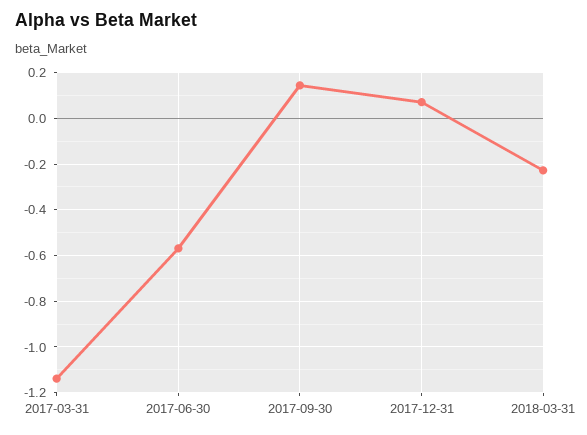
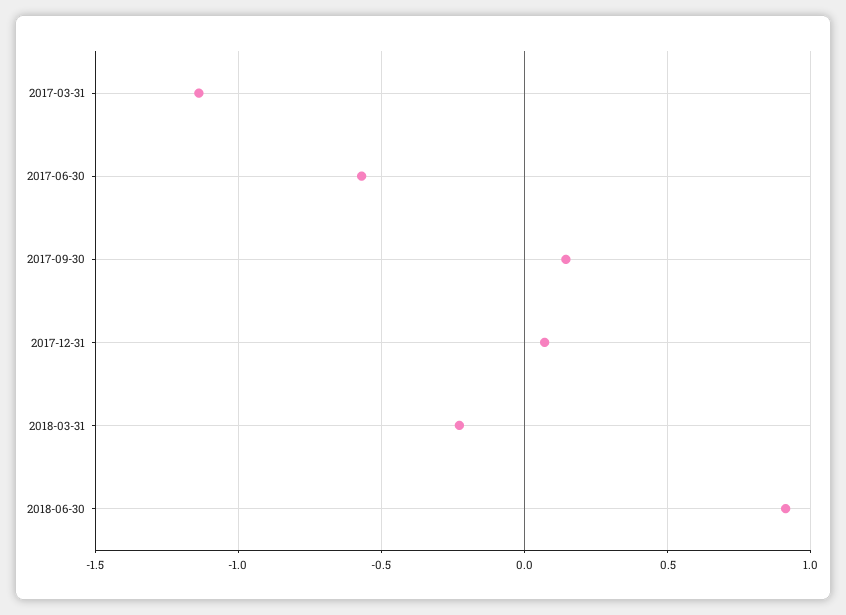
2018-06-30: none -> 0.9

